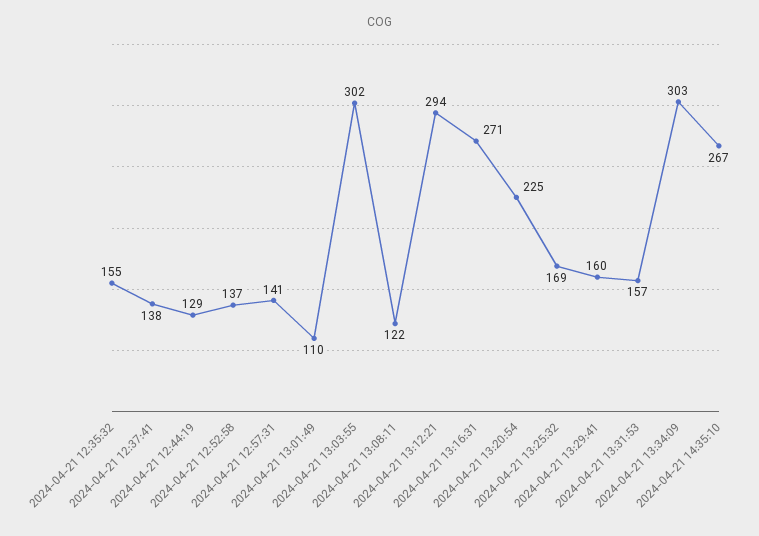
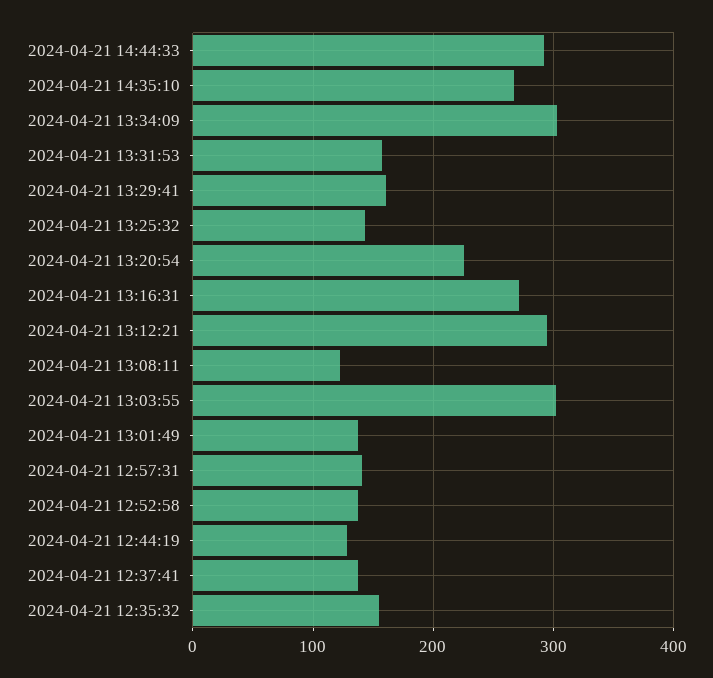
2024-04-21 13:01:49: 110 -> 140
2024-04-21 13:25:32: 169 -> 140
2024-04-21 14:44:33: none -> 290

